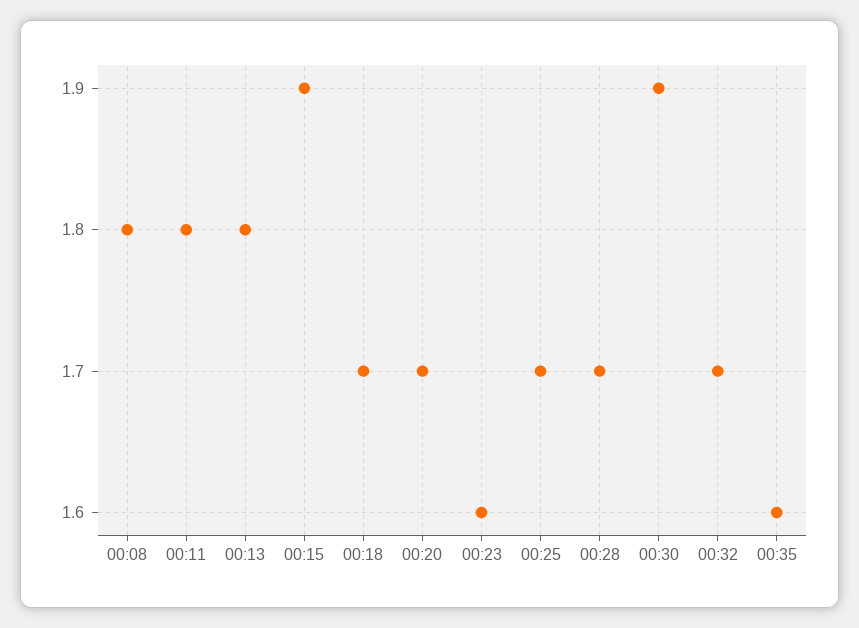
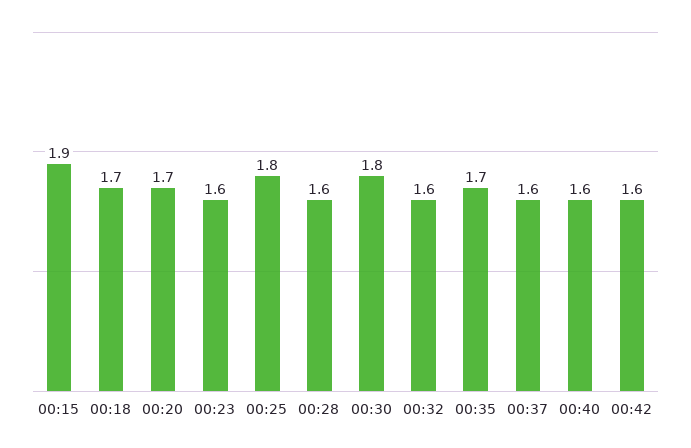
00:08: 1.8 -> none
00:11: 1.8 -> none
00:13: 1.8 -> none
00:25: 1.7 -> 1.8
00:28: 1.7 -> 1.6
00:30: 1.9 -> 1.8
00:32: 1.7 -> 1.6
00:35: 1.6 -> 1.7
00:37: none -> 1.6
00:40: none -> 1.6
00:42: none -> 1.6

